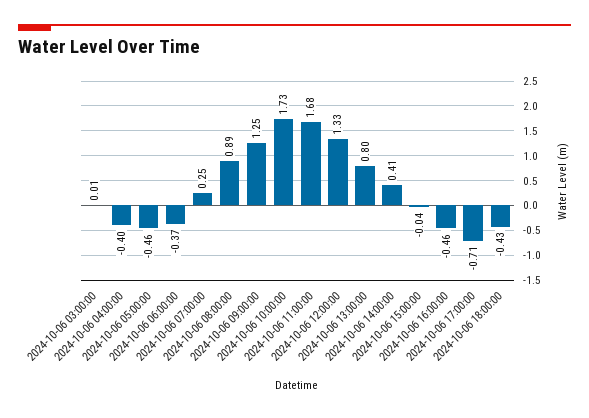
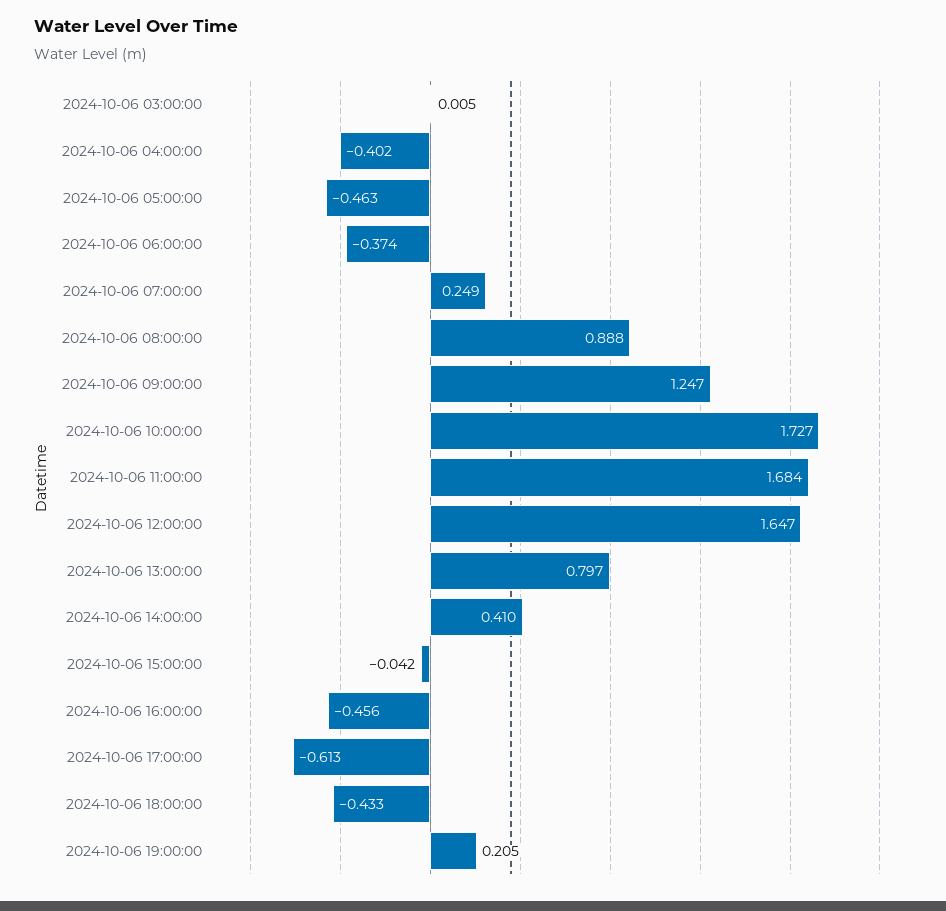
2024-10-06 12:00:00: 1.33 -> 1.647
2024-10-06 17:00:00: -0.71 -> -0.613
2024-10-06 19:00:00: none -> 0.205

